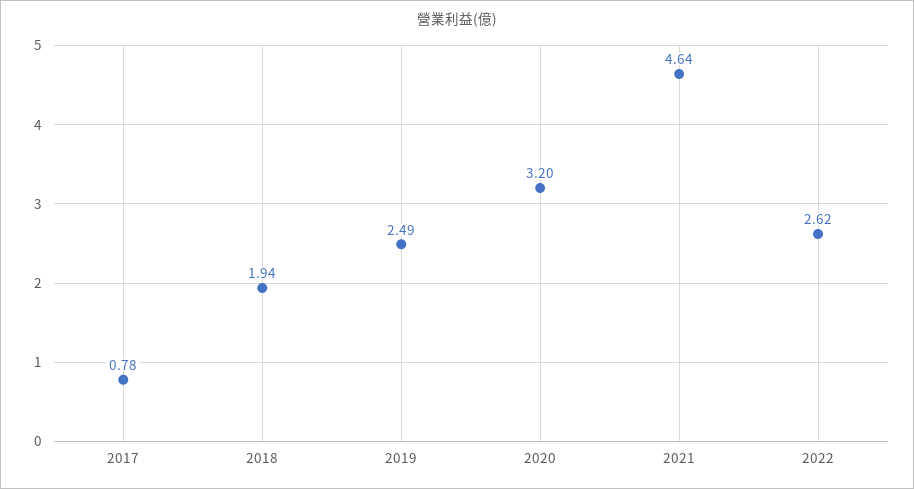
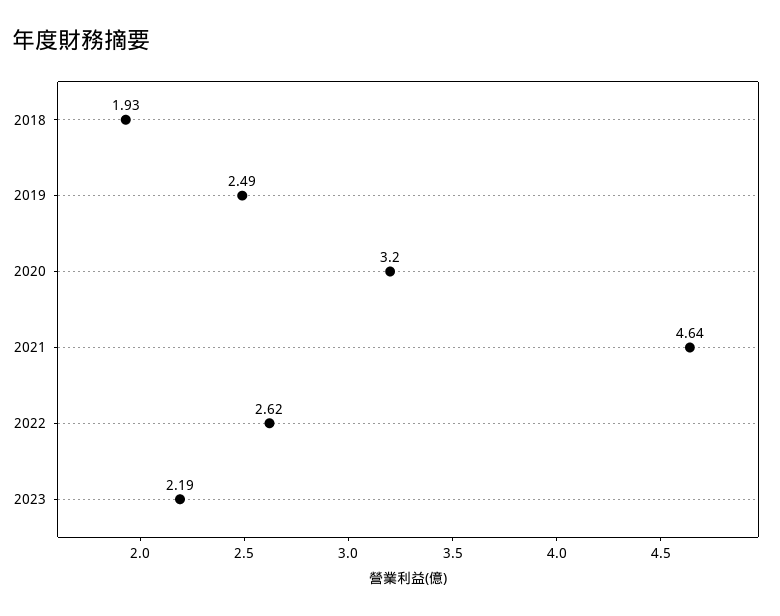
2017: 0.78 -> none
2018: 1.94 -> 1.93
2023: none -> 2.19

